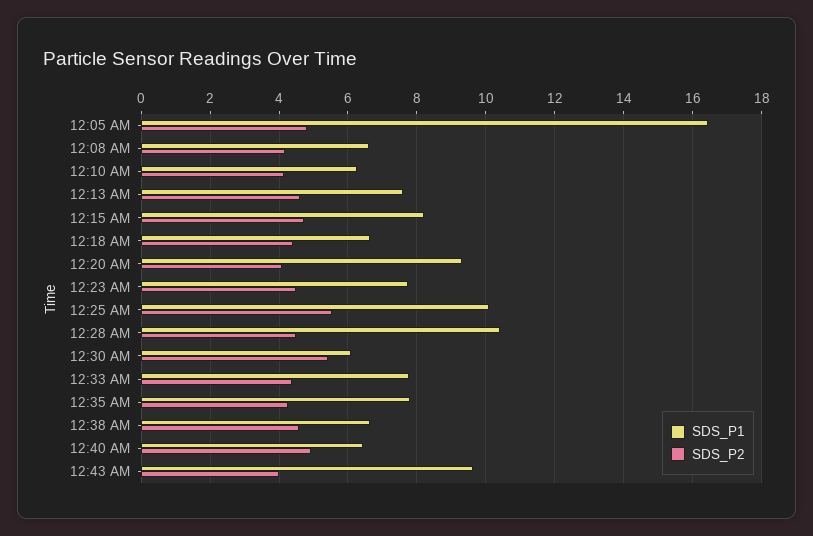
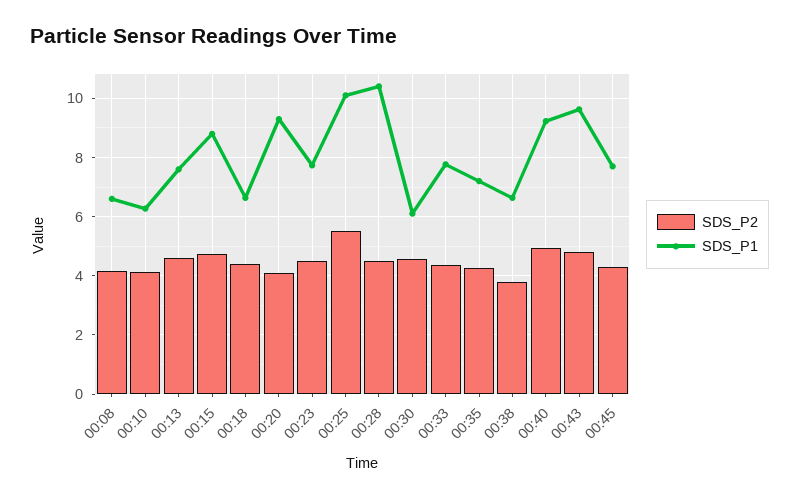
SDS_P1, 12:05 AM: 16.4 -> none
SDS_P2, 12:05 AM: 4.8 -> none
SDS_P1, 12:15 AM: 8.2 -> 8.75
SDS_P2, 12:30 AM: 5.4 -> 4.5
SDS_P1, 12:35 AM: 7.8 -> 7.25
SDS_P2, 12:38 AM: 4.6 -> 3.75
SDS_P1, 12:40 AM: 6.4 -> 9.25
SDS_P2, 12:43 AM: 4 -> 4.75
SDS_P2, 00:45: none -> 4.25
SDS_P1, 00:45: none -> 7.75

